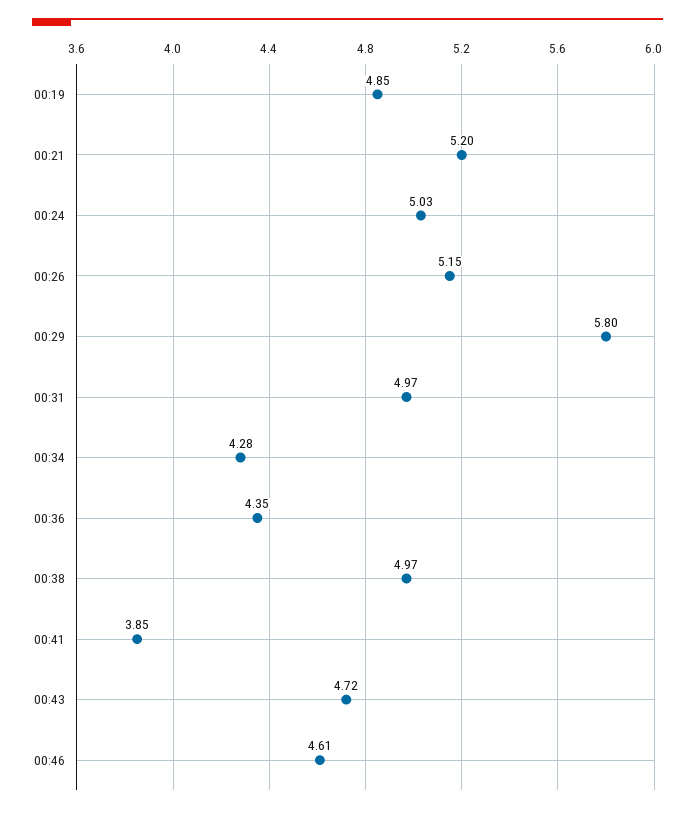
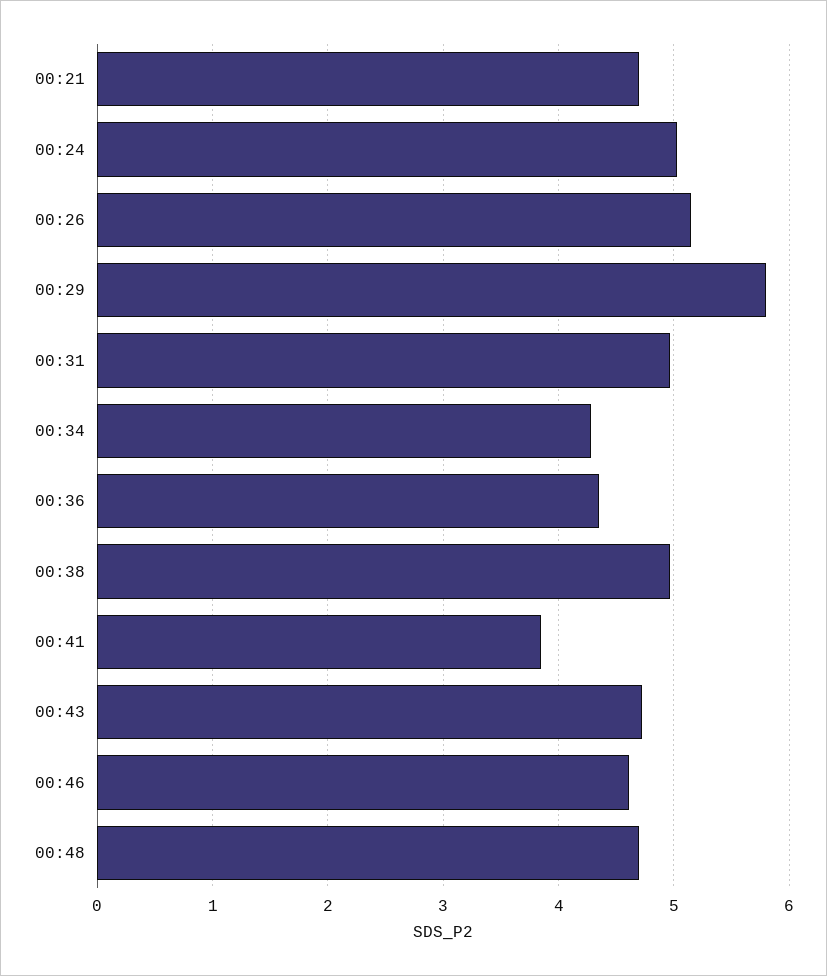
00:19: 4.85 -> none
00:21: 5.2 -> 4.7
00:48: none -> 4.7

